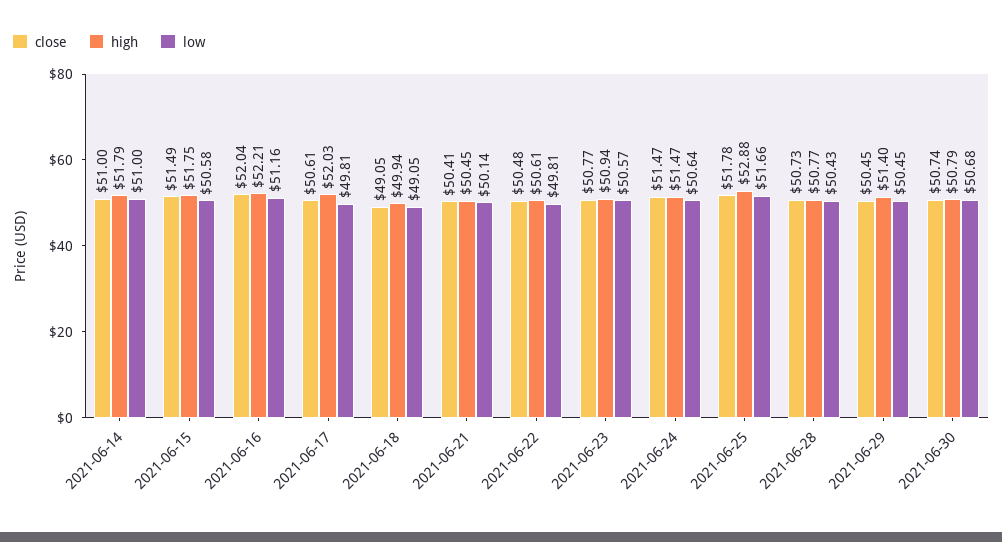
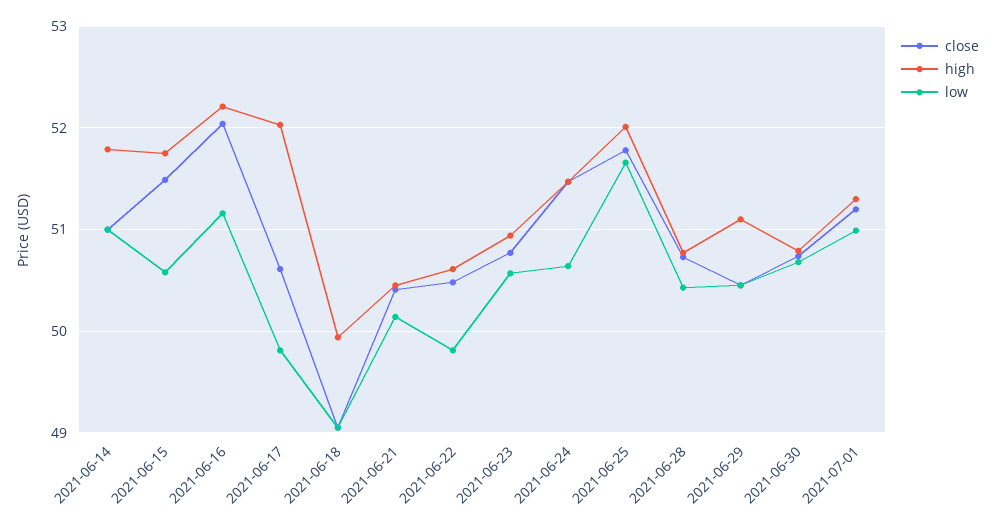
high, 2021-06-25: 52.88 -> 52
high, 2021-06-29: 51.4 -> 51.1
close, 2021-07-01: none -> 51.2
high, 2021-07-01: none -> 51.3
low, 2021-07-01: none -> 51

